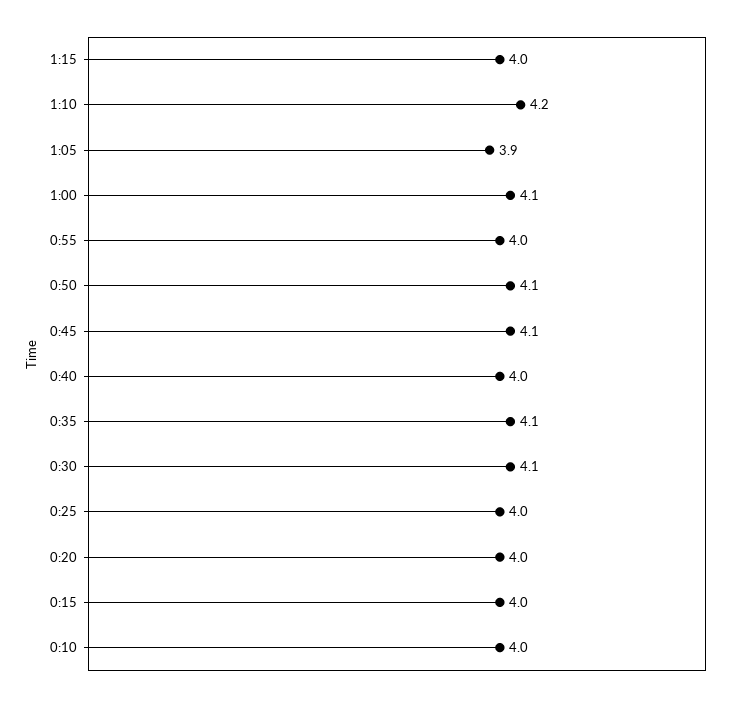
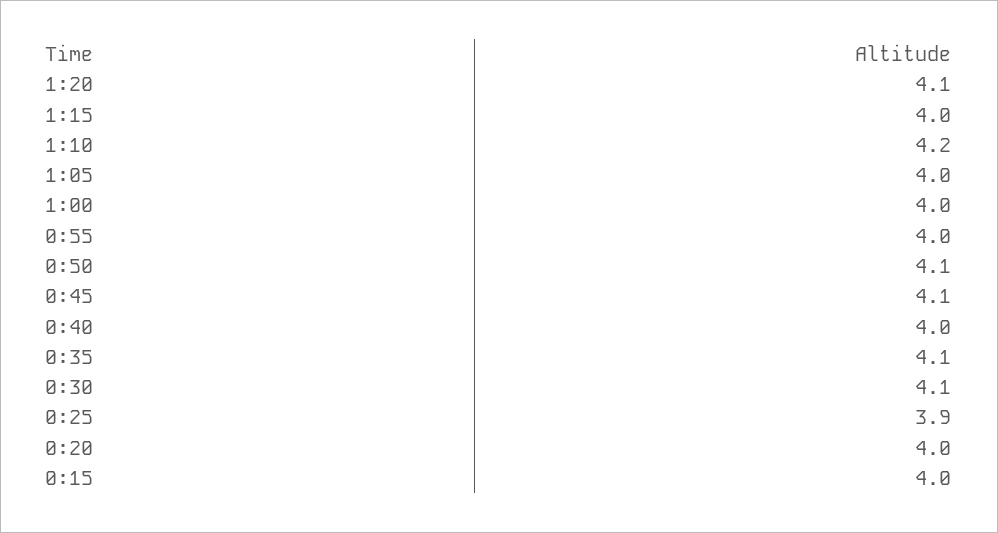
1:05: 3.9 -> 4
1:00: 4.1 -> 4
0:25: 4 -> 3.9
0:10: 4 -> none
1:20: none -> 4.1

